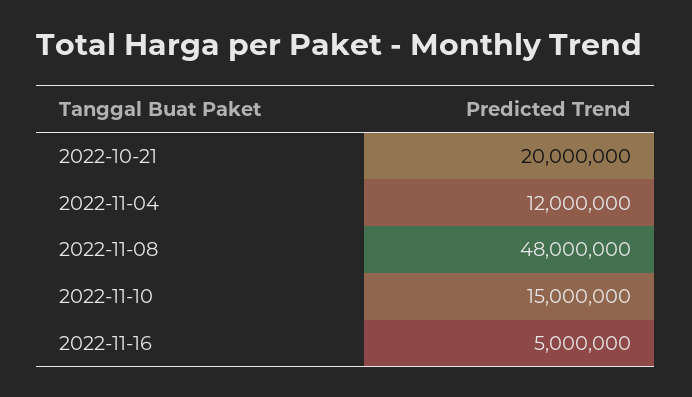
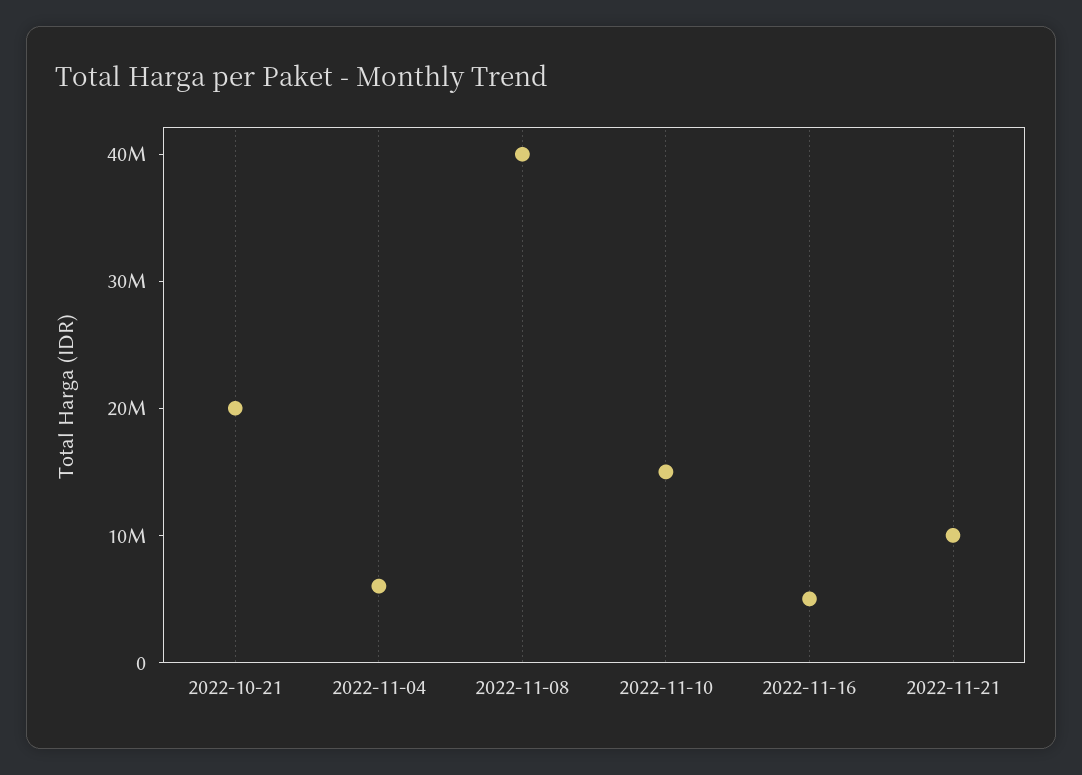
2022-11-04: 12000000 -> 6000000
2022-11-08: 48000000 -> 40000000
2022-11-21: none -> 10000000

